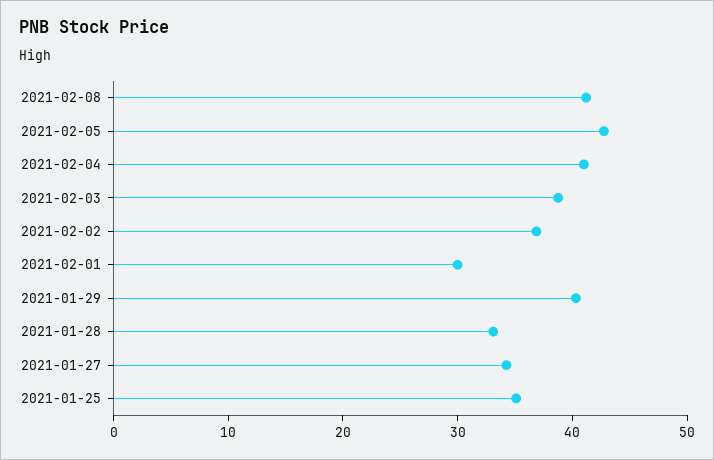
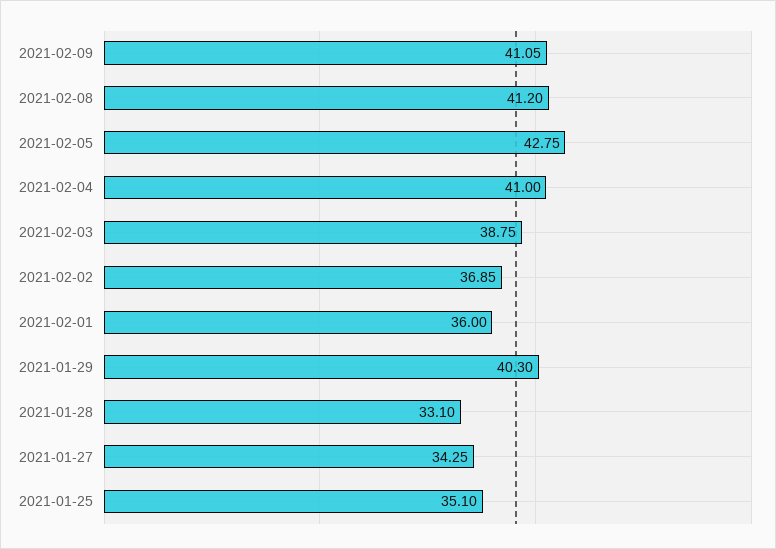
2021-02-01: 30 -> 36
2021-02-09: none -> 41.05

